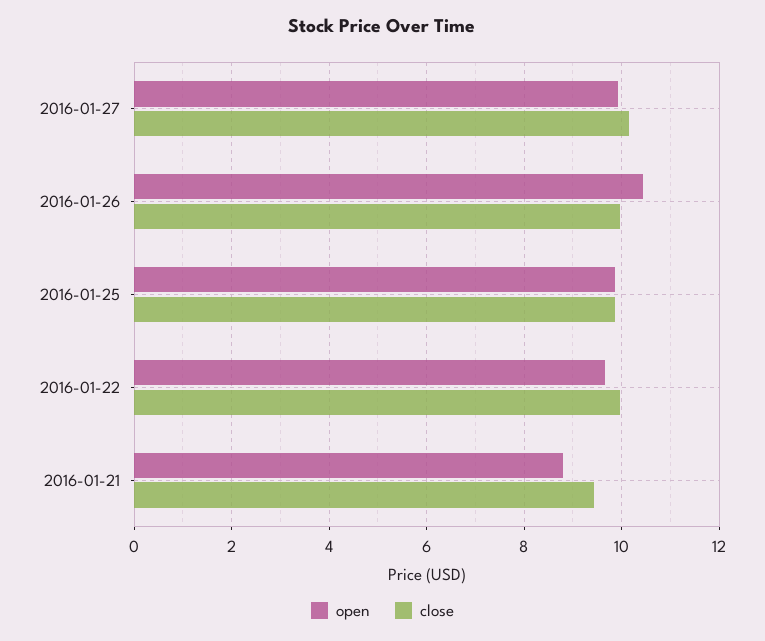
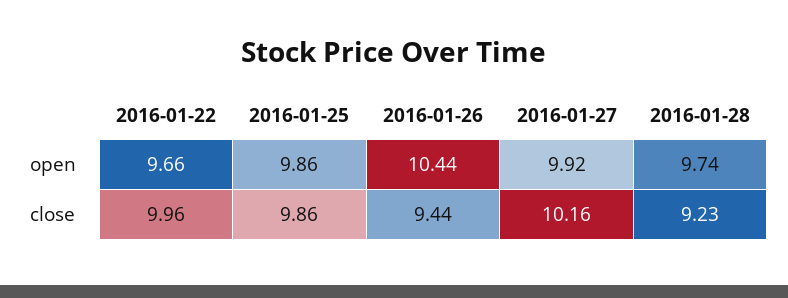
close, 2016-01-26: 10 -> 9.44
open, 2016-01-21: 8.8 -> none
close, 2016-01-21: 9.4 -> none
open, 2016-01-28: none -> 9.74
close, 2016-01-28: none -> 9.23

